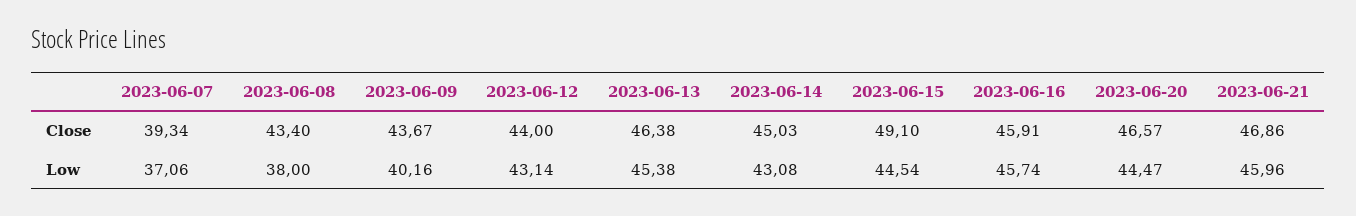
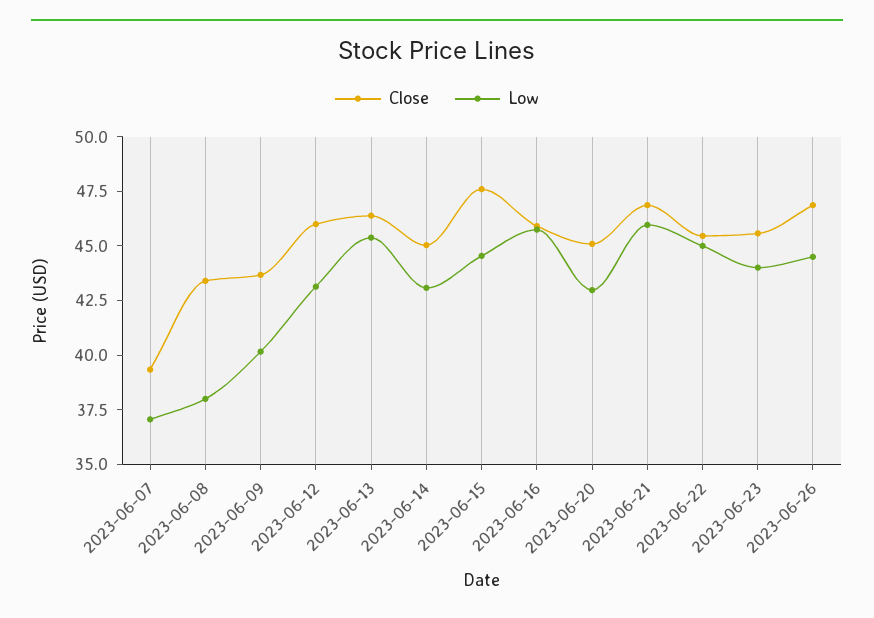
Close, 2023-06-12: 44 -> 46
Close, 2023-06-15: 49.1 -> 47.5
Close, 2023-06-20: 46.57 -> 45
Low, 2023-06-20: 44.47 -> 43
Close, 2023-06-22: none -> 45.5
Low, 2023-06-22: none -> 45
Close, 2023-06-23: none -> 45.5
Low, 2023-06-23: none -> 44
Close, 2023-06-26: none -> 47
Low, 2023-06-26: none -> 44.5

